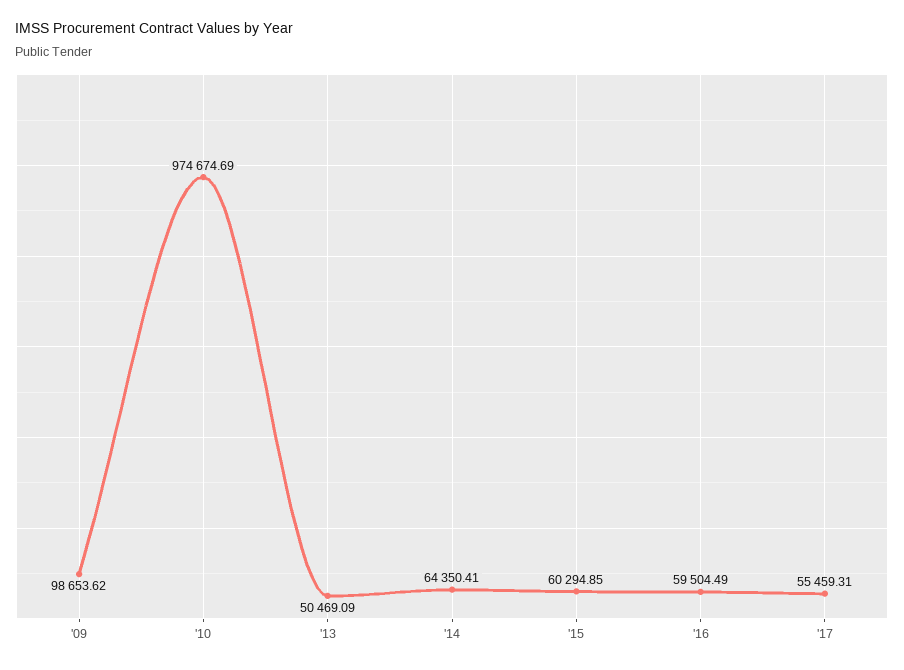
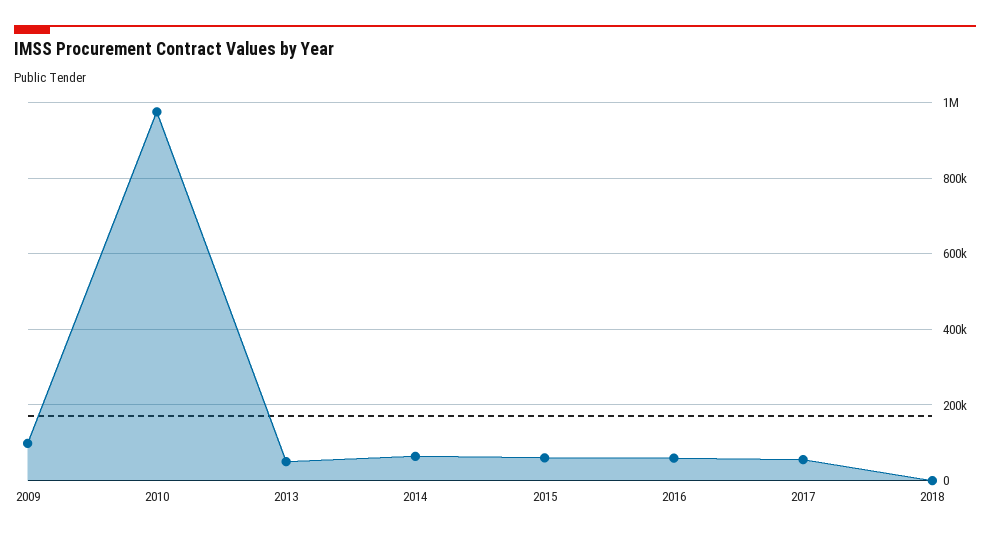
2018: none -> 0

